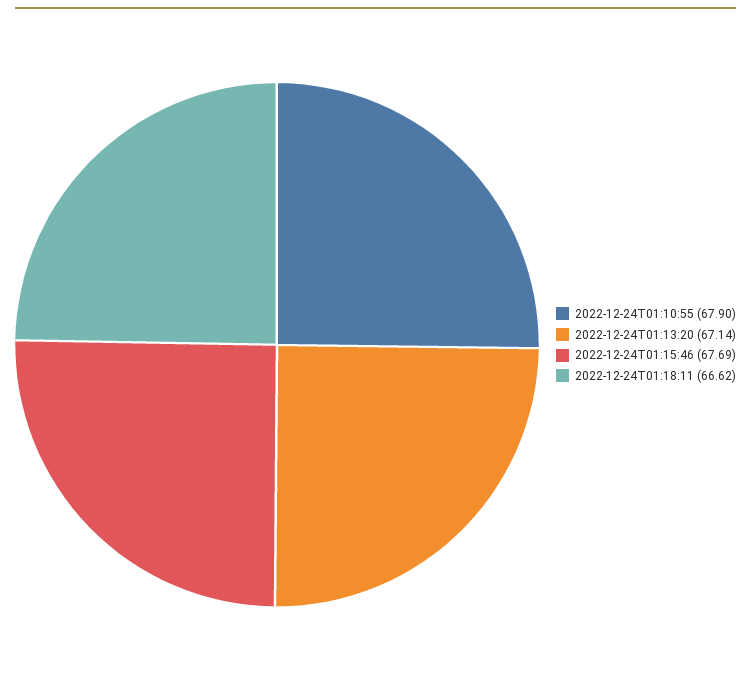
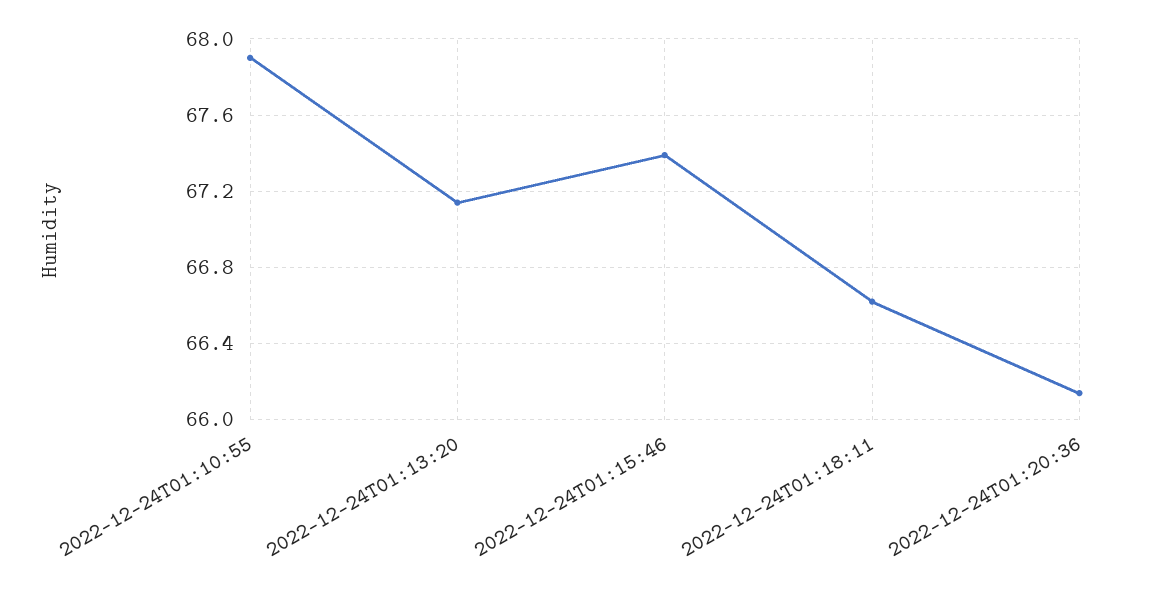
2022-12-24T01:15:46: 67.69 -> 67.4
2022-12-24T01:20:36: none -> 66.15

